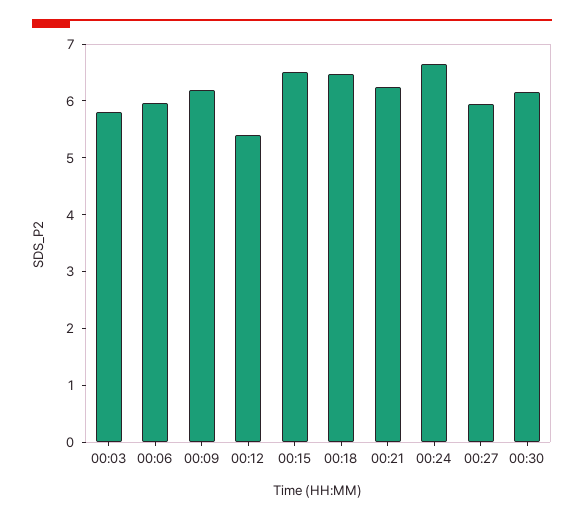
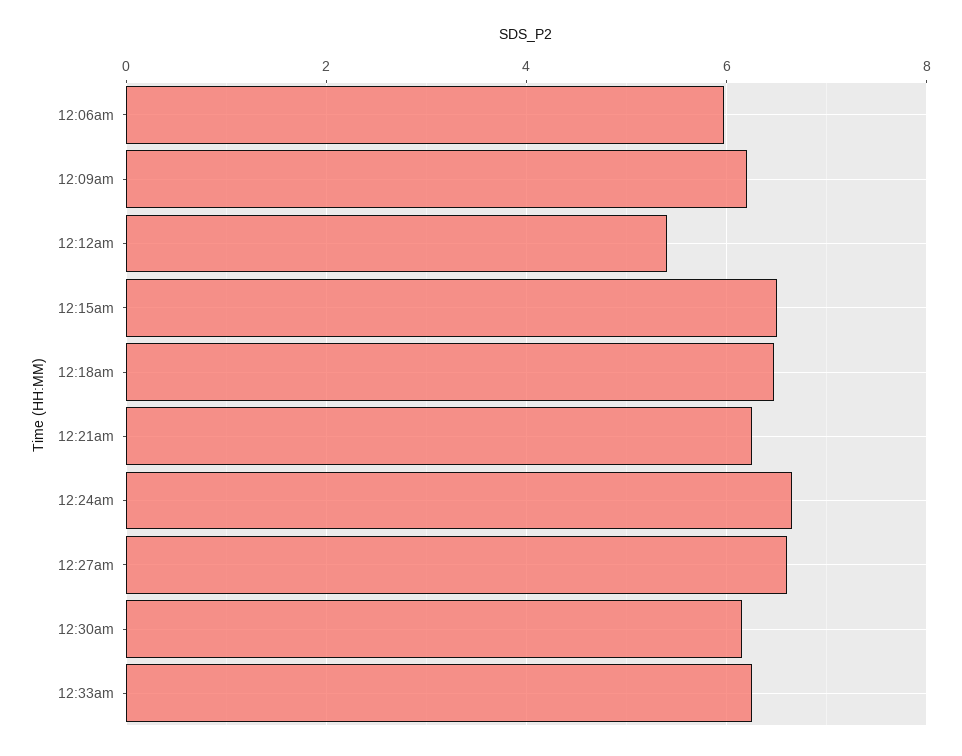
00:03: 5.8 -> none
00:27: 6 -> 6.6
12:33am: none -> 6.2

